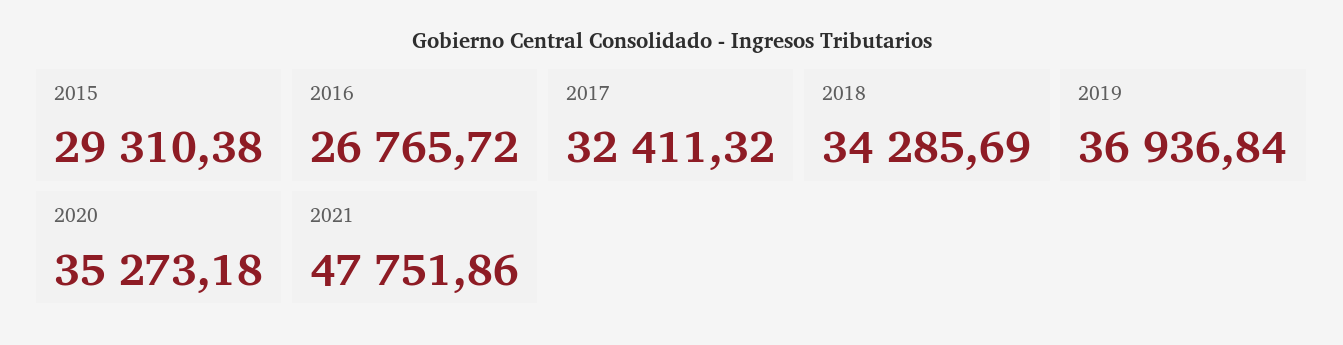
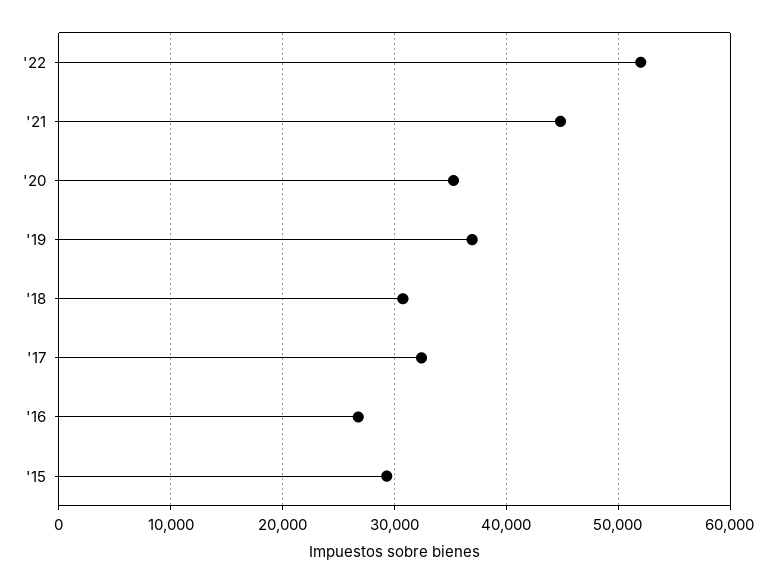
2018: 34285.69 -> 31000
2021: 47751.86 -> 45000
'22: none -> 52000

